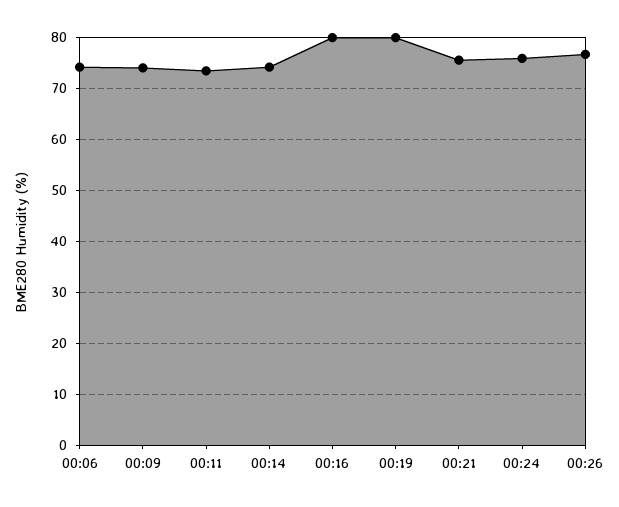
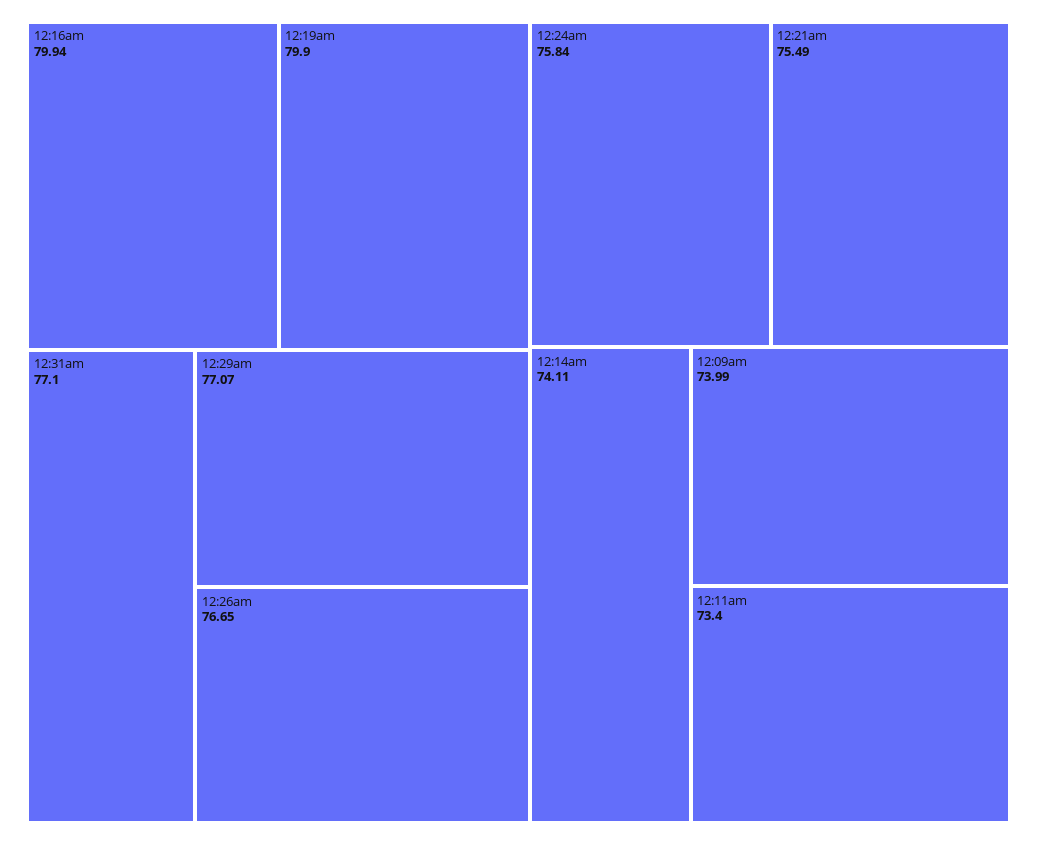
00:06: 74 -> none
12:31am: none -> 77.1
12:29am: none -> 77.07

